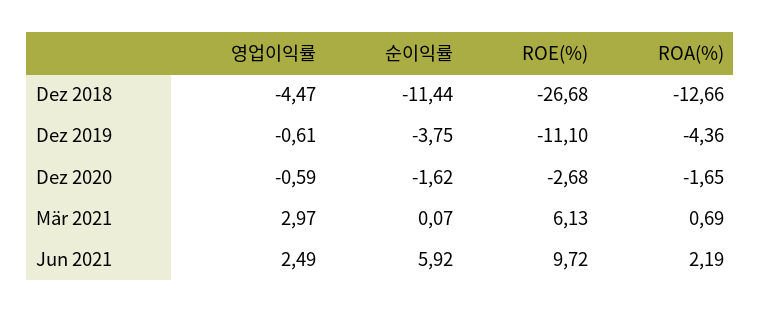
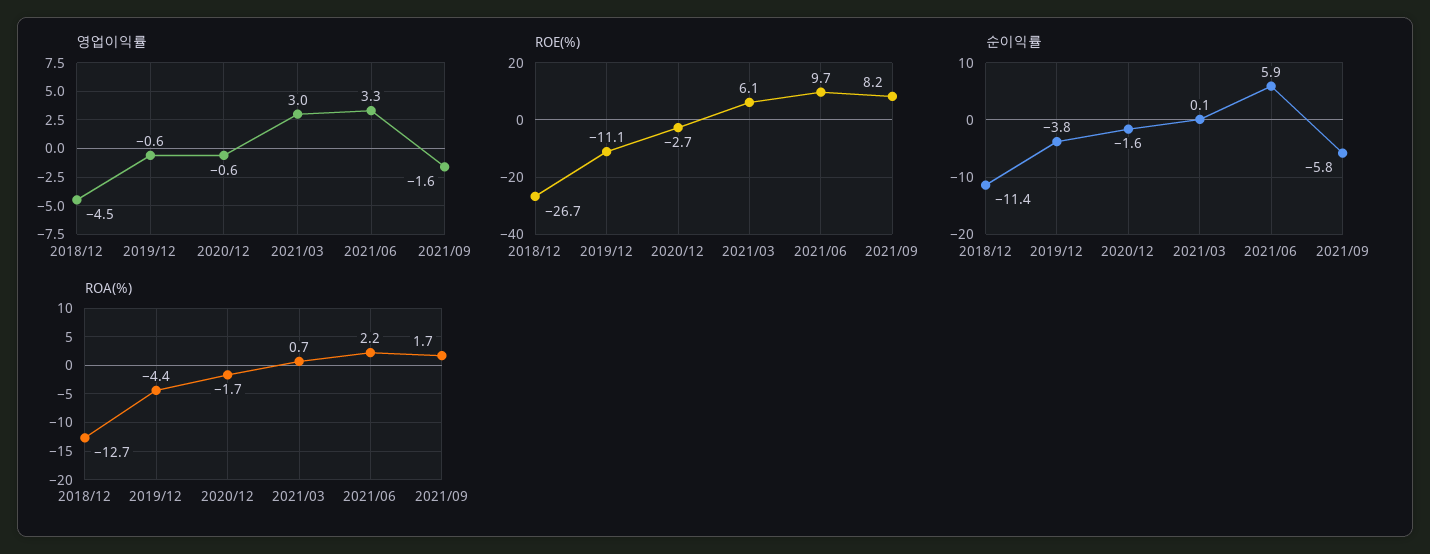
영업이익률, Jun 2021: 2.49 -> 3.3
영업이익률, 2021/09: none -> -1.6
ROE(%), 2021/09: none -> 8.2
순이익률, 2021/09: none -> -5.8
ROA(%), 2021/09: none -> 1.7

